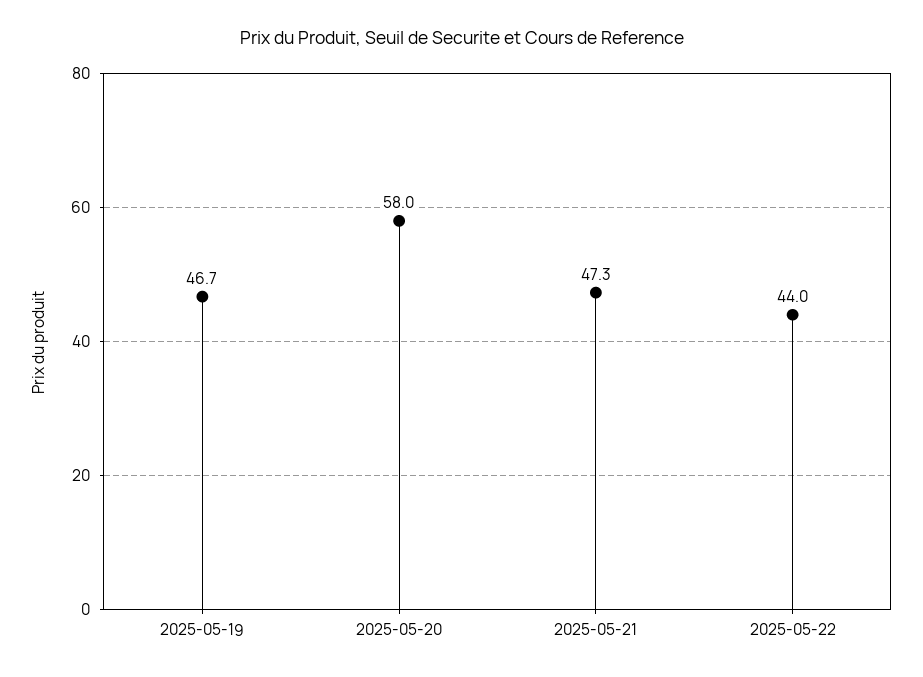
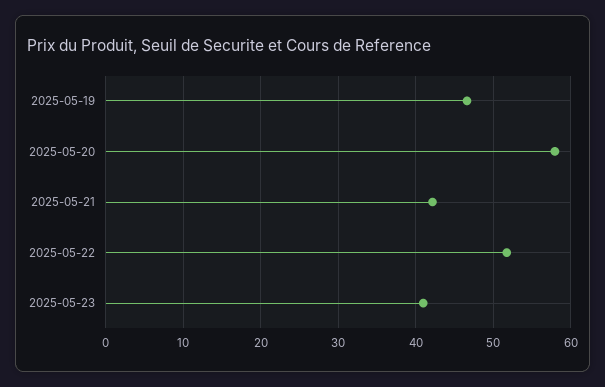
2025-05-21: 47.3 -> 42
2025-05-22: 44 -> 52
2025-05-23: none -> 41

